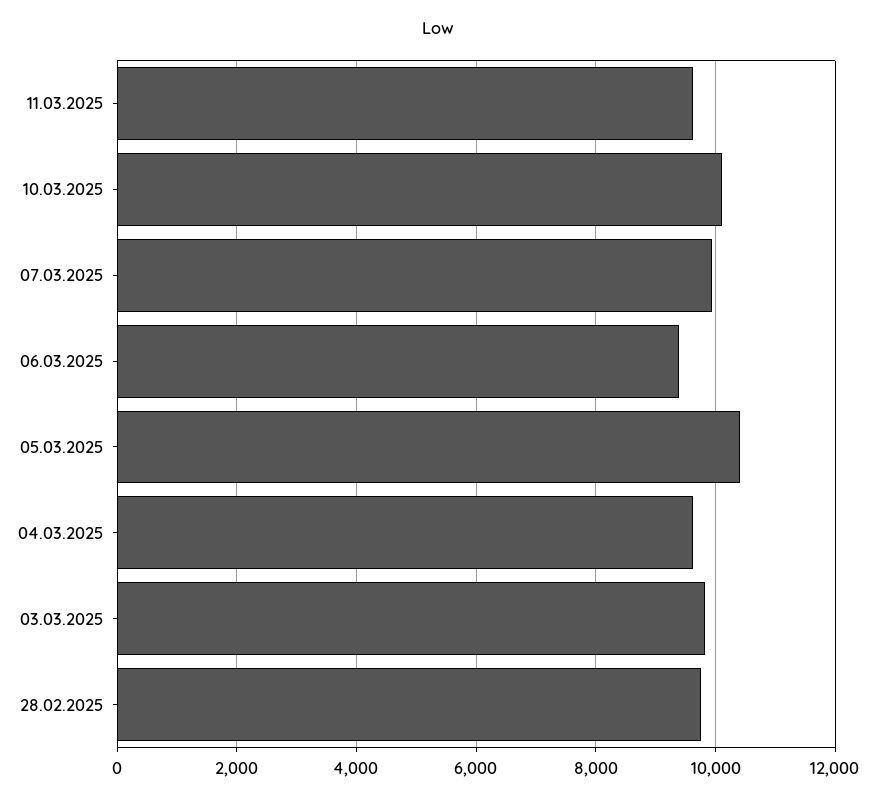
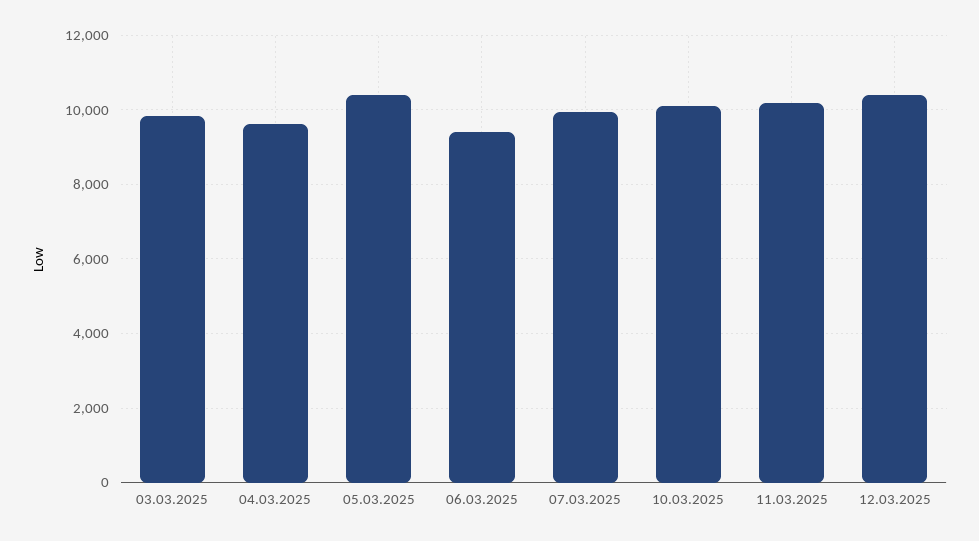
11.03.2025: 9600 -> 10200
28.02.2025: 9800 -> none
12.03.2025: none -> 10400

